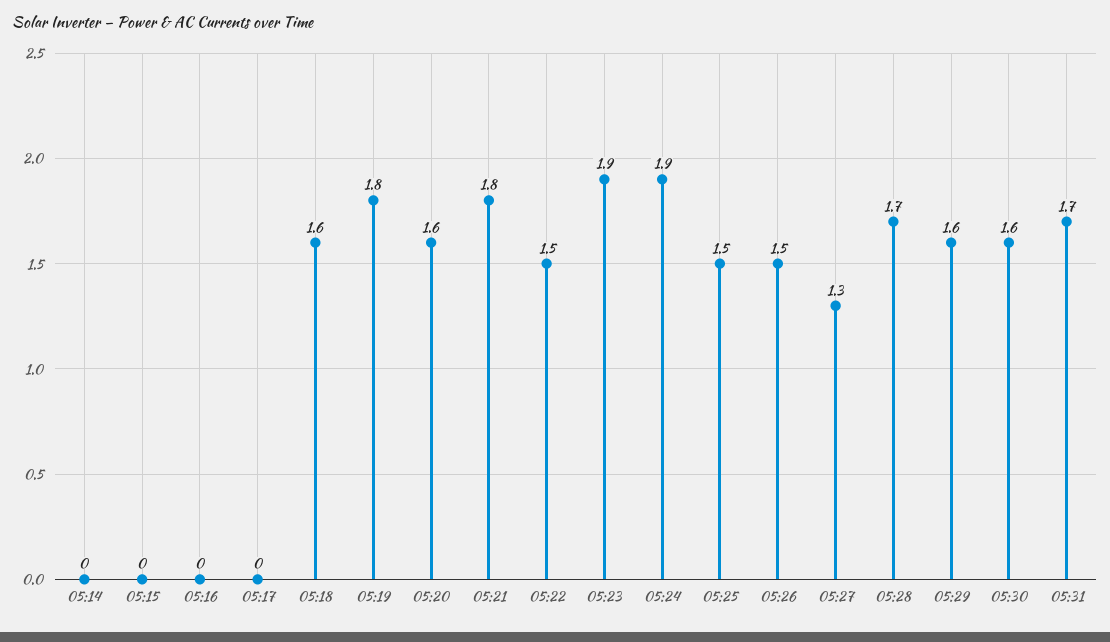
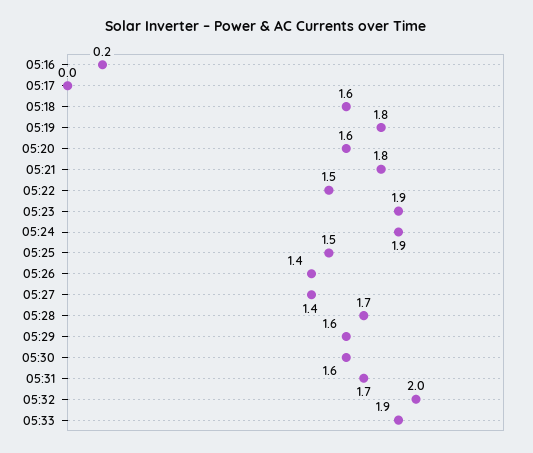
05:14: 0 -> none
05:15: 0 -> none
05:16: 0 -> 0.2
05:26: 1.5 -> 1.4
05:27: 1.3 -> 1.4
05:32: none -> 2
05:33: none -> 1.9

